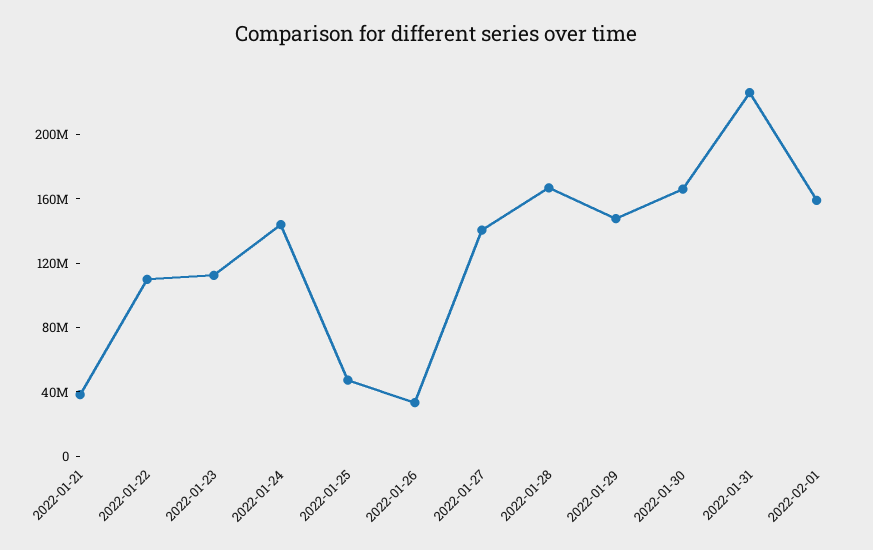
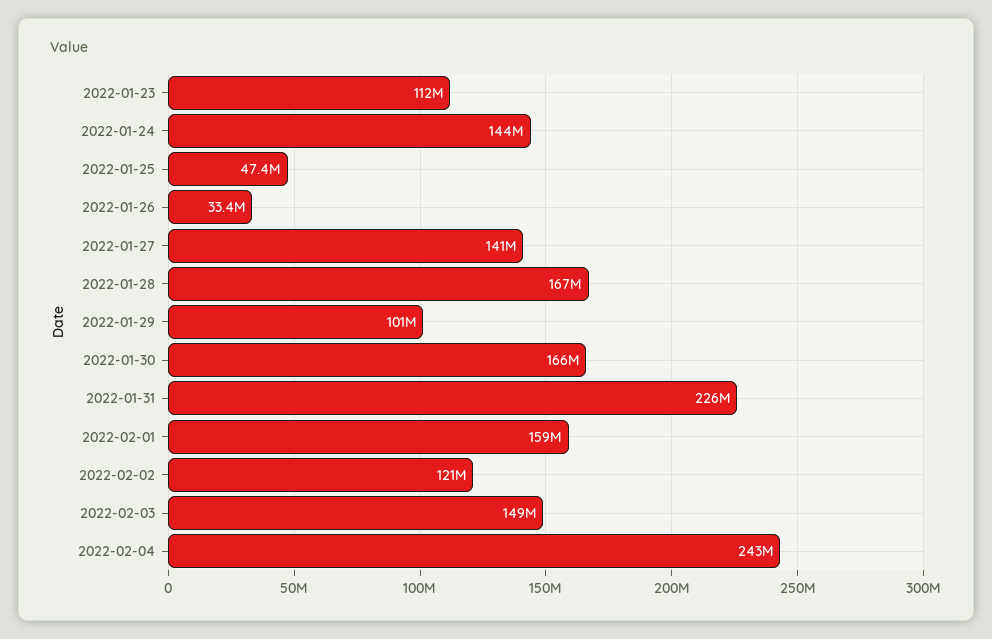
2022-01-21: 40000000 -> none
2022-01-22: 110000000 -> none
2022-01-29: 150000000 -> 101000000
2022-02-02: none -> 121000000
2022-02-03: none -> 149000000
2022-02-04: none -> 243000000

